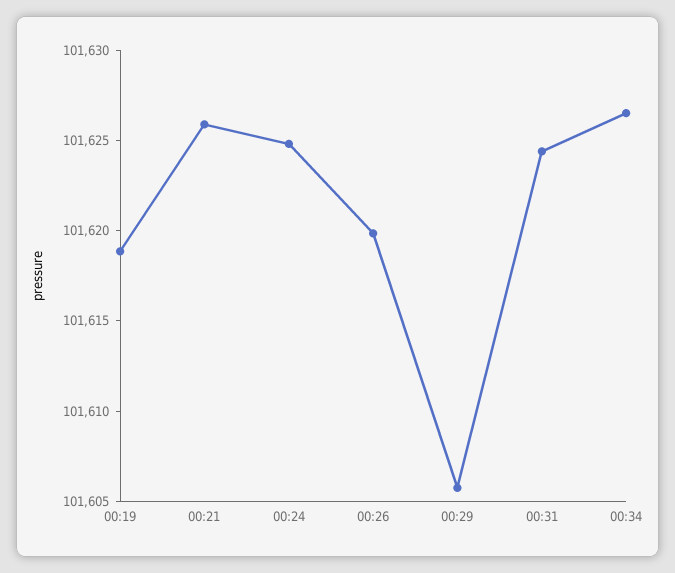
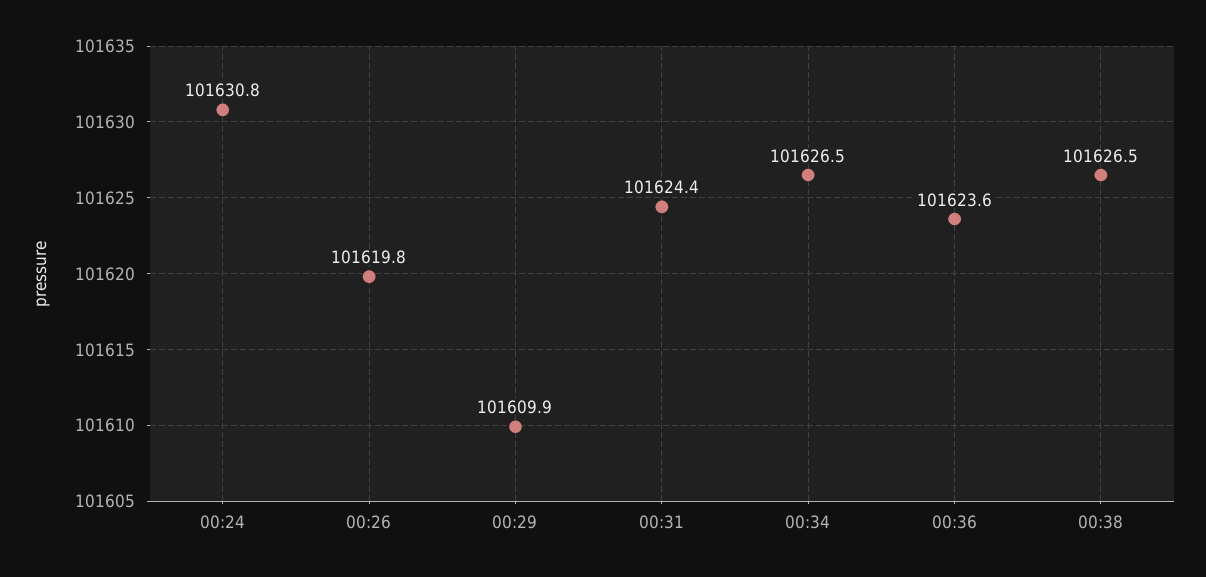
00:19: 101619 -> none
00:21: 101626 -> none
00:24: 101625 -> 101630.8
00:29: 101606 -> 101609.9
00:36: none -> 101623.6
00:38: none -> 101626.5

